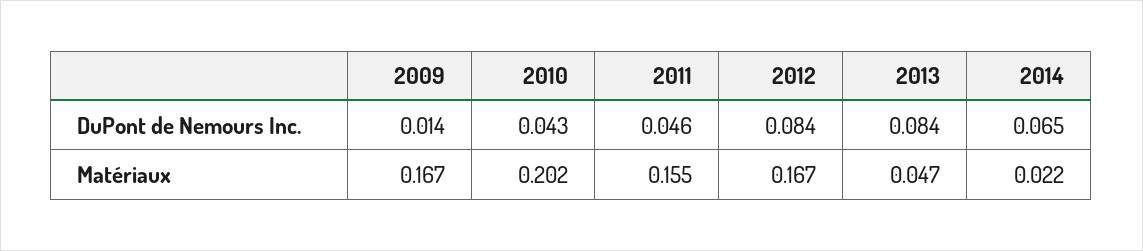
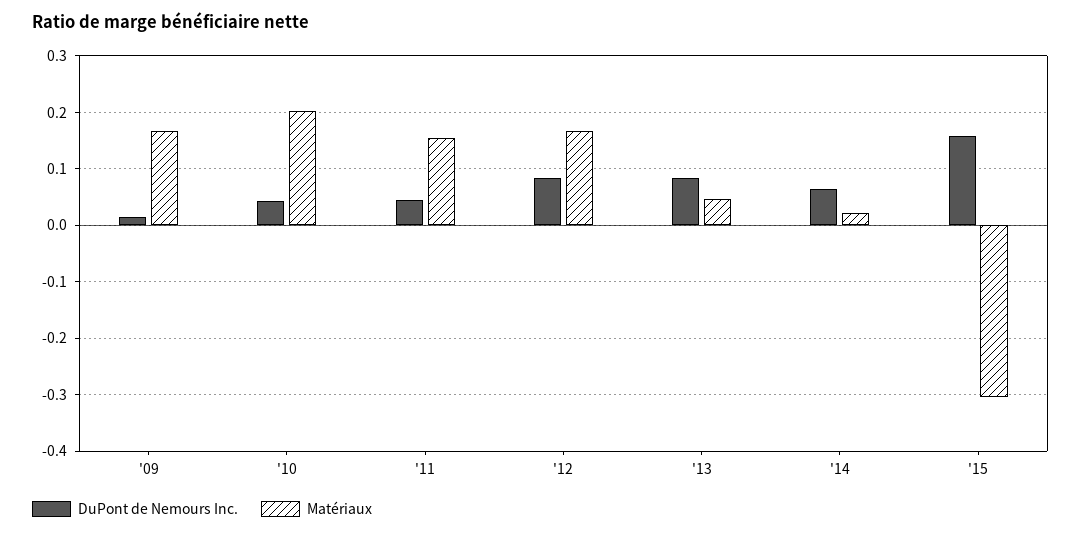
DuPont de Nemours Inc., '15: none -> 0.16
Matériaux, '15: none -> -0.3

